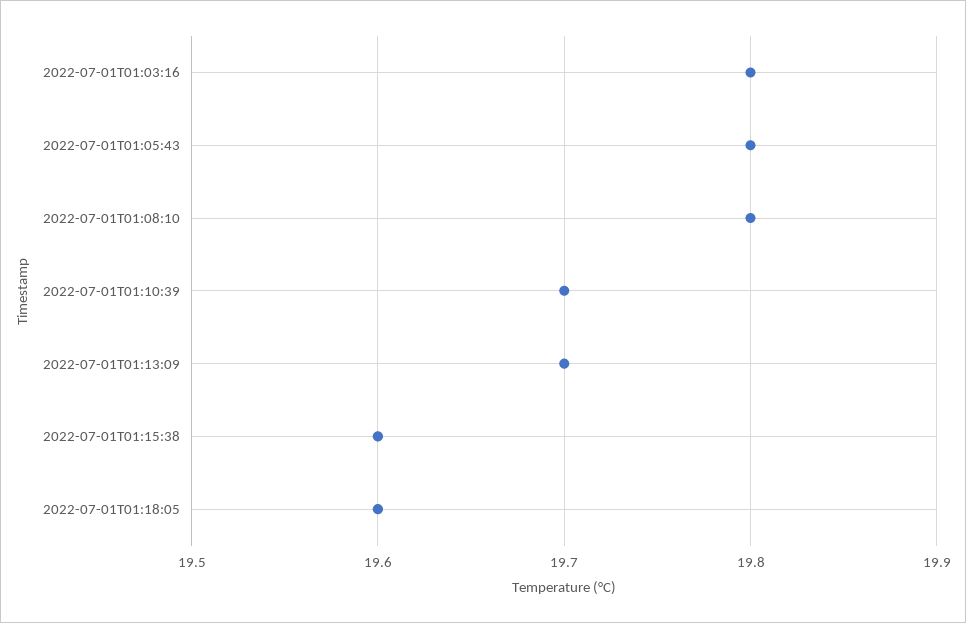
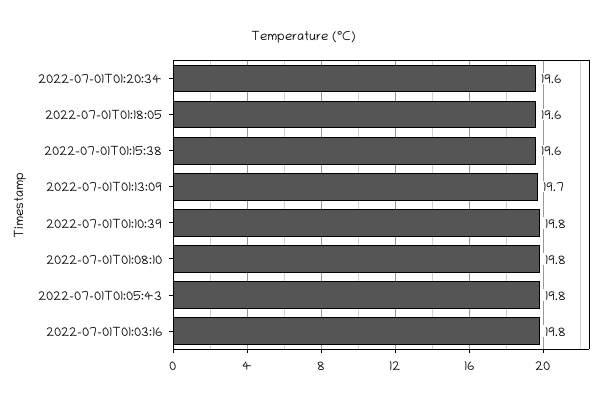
2022-07-01T01:10:39: 19.7 -> 19.8
2022-07-01T01:20:34: none -> 19.6

